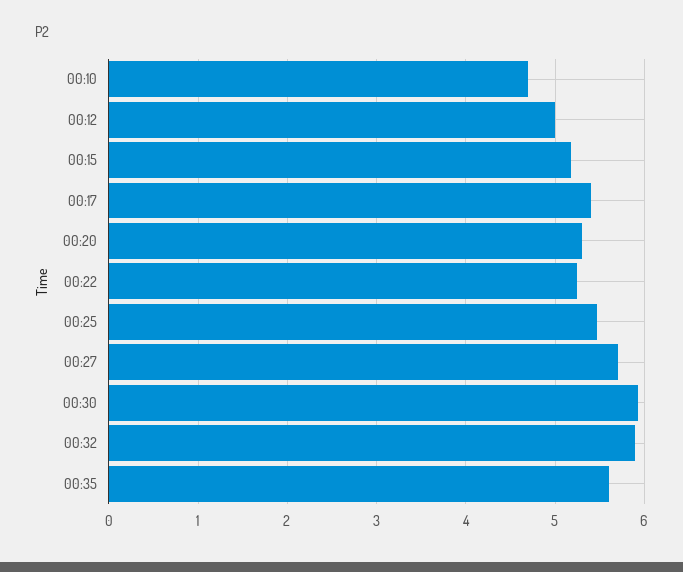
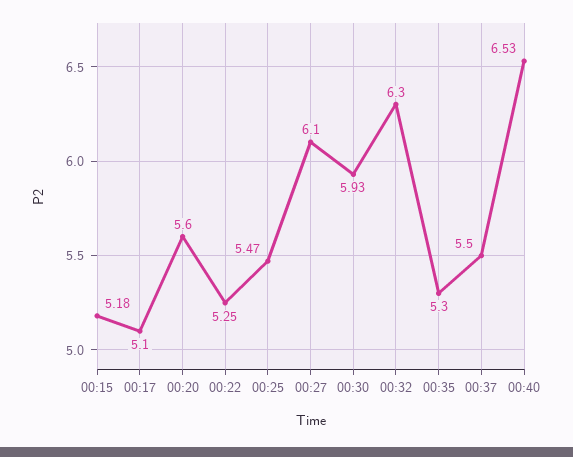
00:10: 4.7 -> none
00:12: 5 -> none
00:17: 5.4 -> 5.1
00:20: 5.3 -> 5.6
00:27: 5.7 -> 6.1
00:32: 5.9 -> 6.3
00:35: 5.6 -> 5.3
00:37: none -> 5.5
00:40: none -> 6.53

